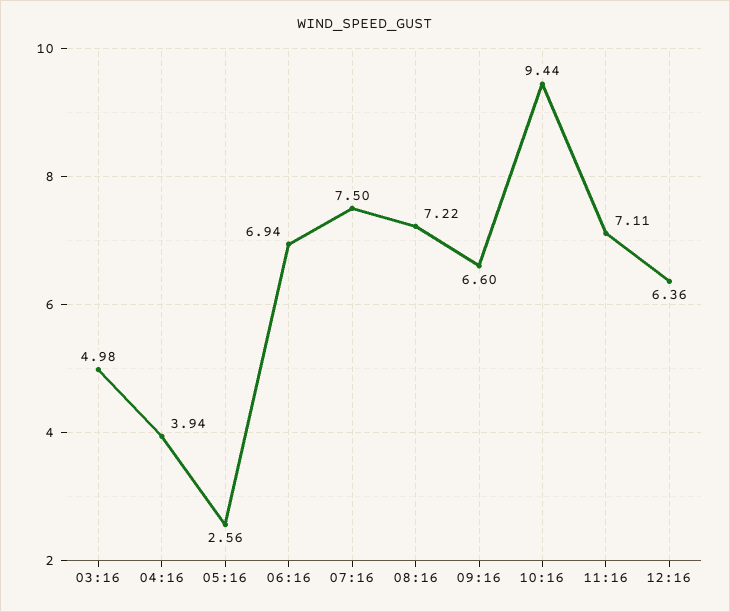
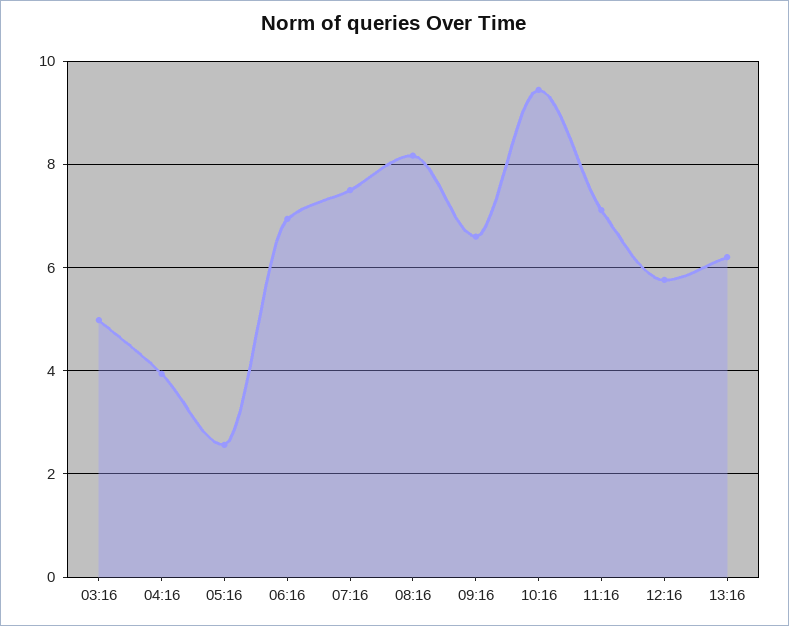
08:16: 7.22 -> 8.2
12:16: 6.36 -> 5.8
13:16: none -> 6.2

